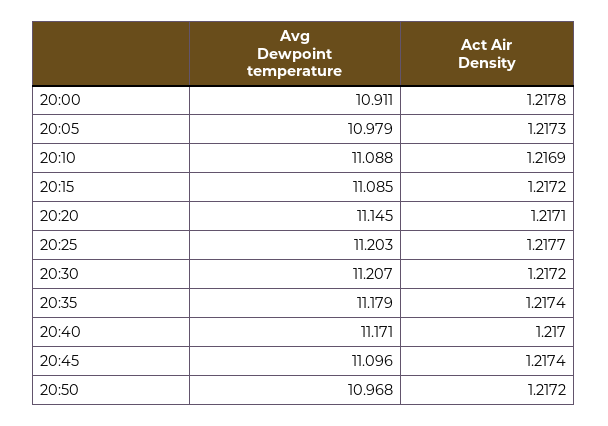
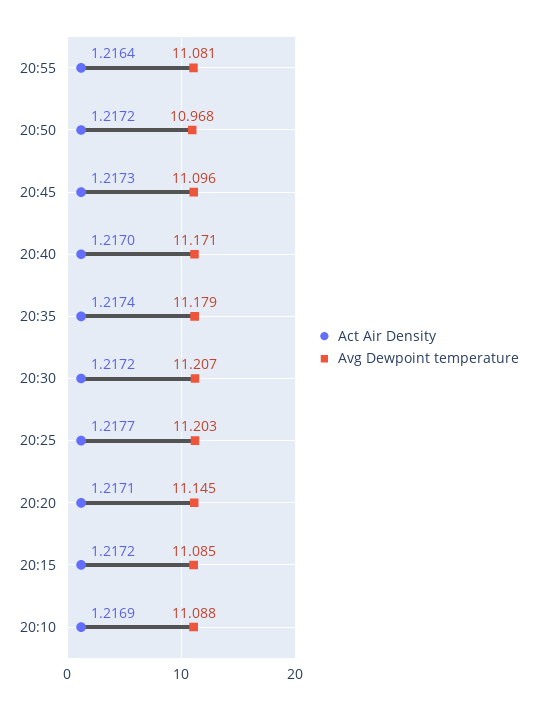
Avg Dewpoint temperature, 20:00: 10.911 -> none
Act Air Density, 20:00: 1.2178 -> none
Avg Dewpoint temperature, 20:05: 10.979 -> none
Act Air Density, 20:05: 1.2173 -> none
Act Air Density, 20:45: 1.2174 -> 1.2173
Act Air Density, 20:55: none -> 1.2164
Avg Dewpoint temperature, 20:55: none -> 11.081

